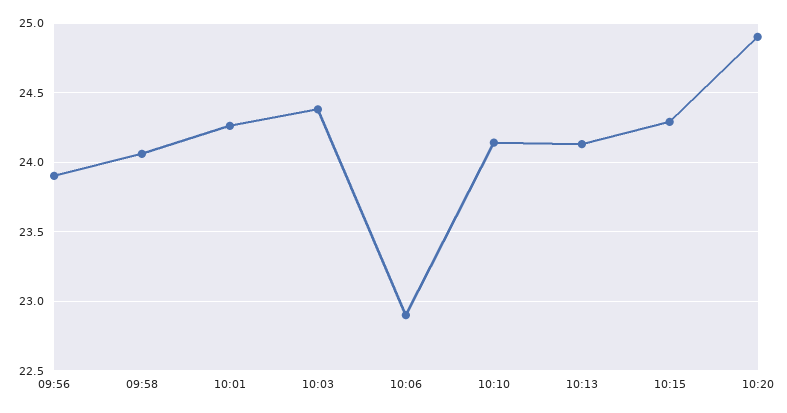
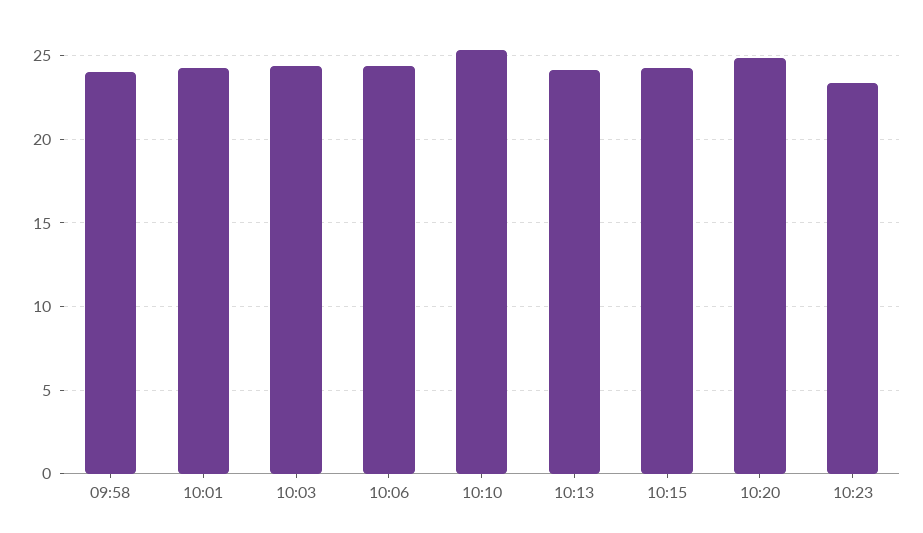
09:56: 23.9 -> none
10:06: 22.9 -> 24.5
10:10: 24.15 -> 25.5
10:23: none -> 23.5

